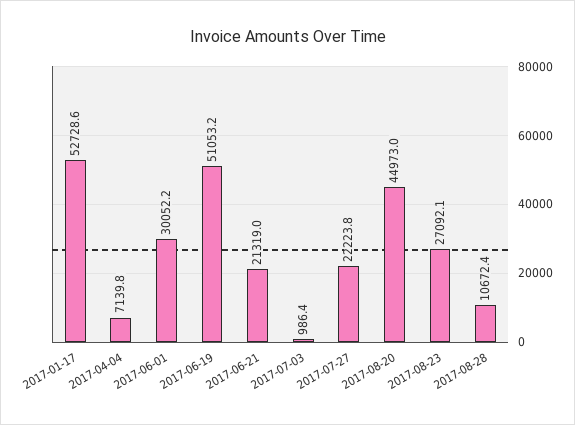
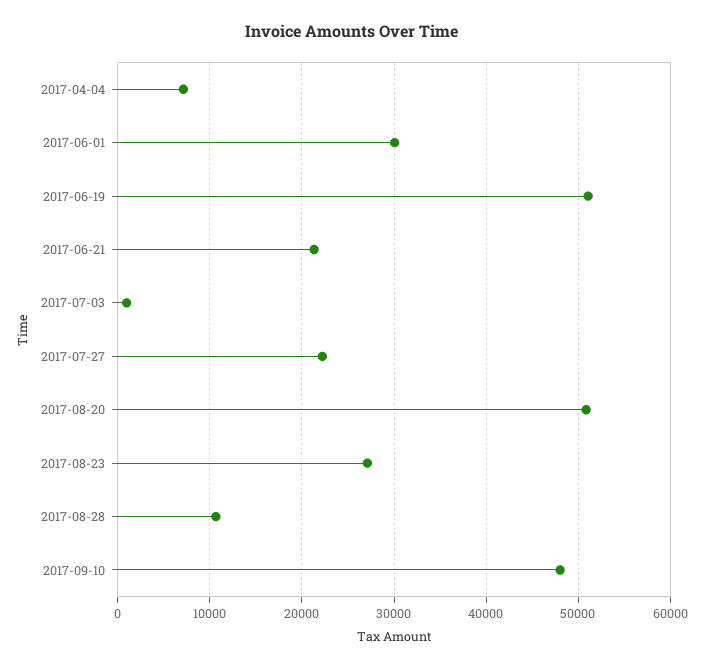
2017-01-17: 52728.6 -> none
2017-08-20: 44973 -> 51000
2017-09-10: none -> 48000

